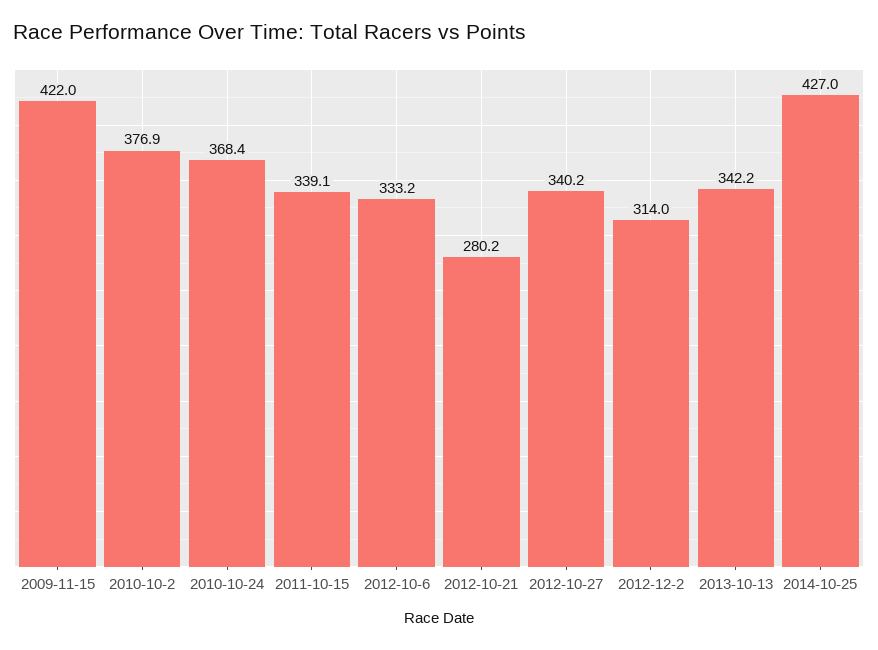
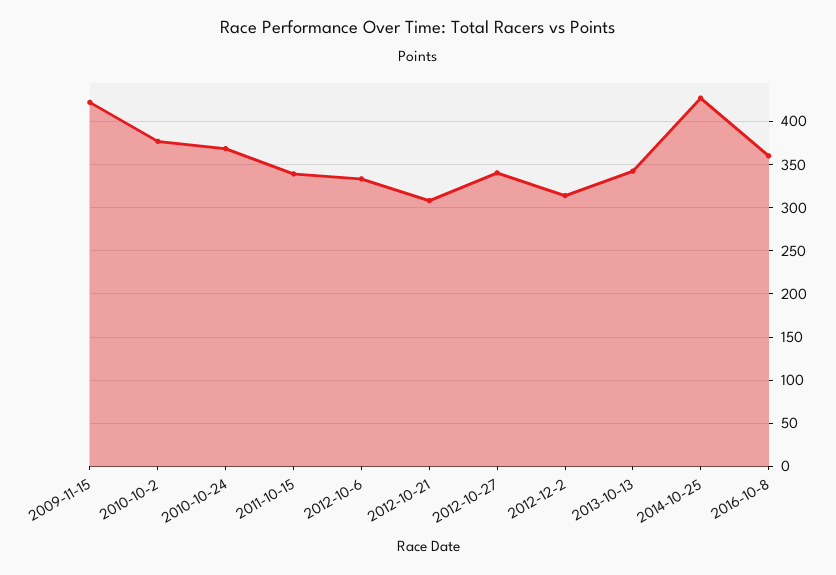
2012-10-21: 280.2 -> 310
2016-10-8: none -> 360

